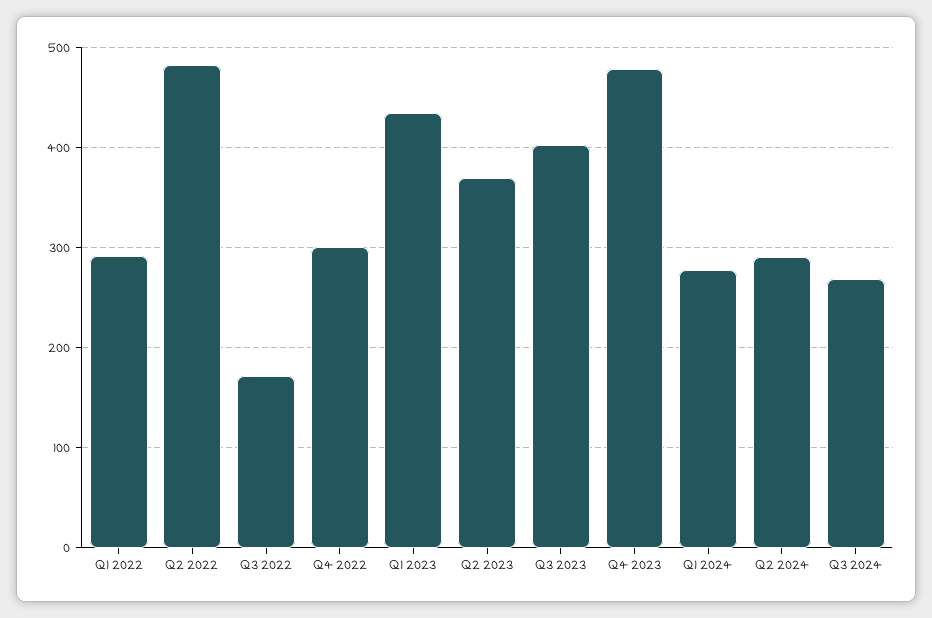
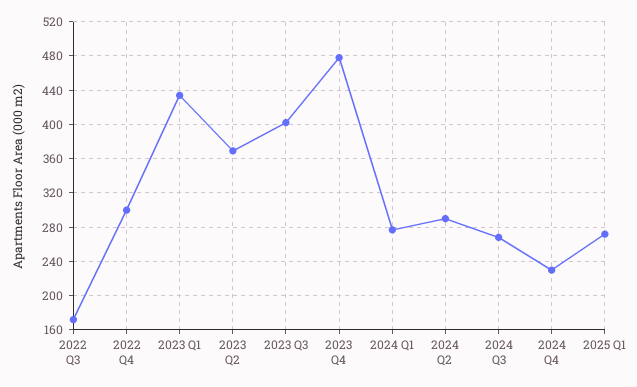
Q1 2022: 290 -> none
Q2 2022: 480 -> none
2024 Q4: none -> 230
2025 Q1: none -> 270

